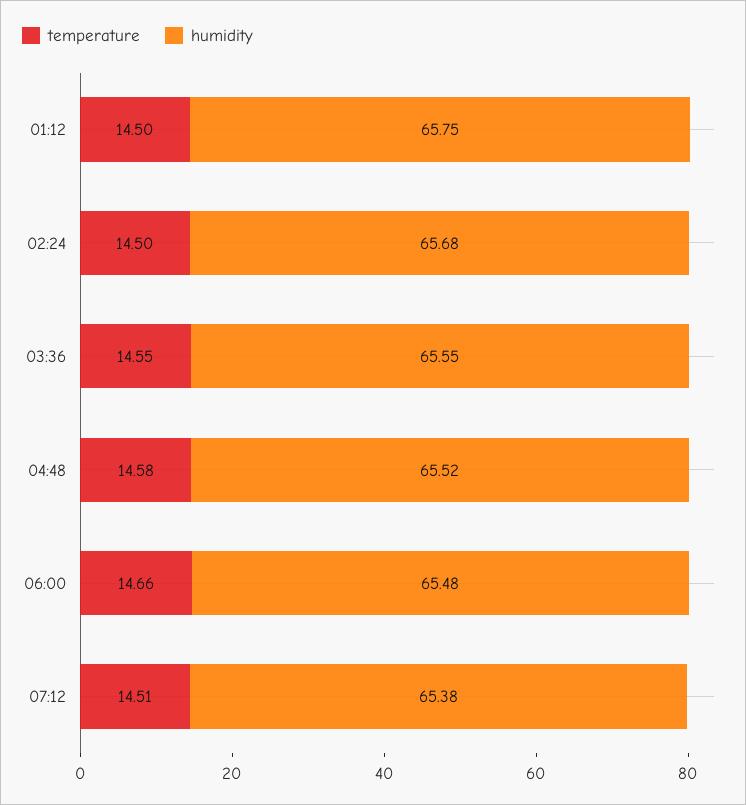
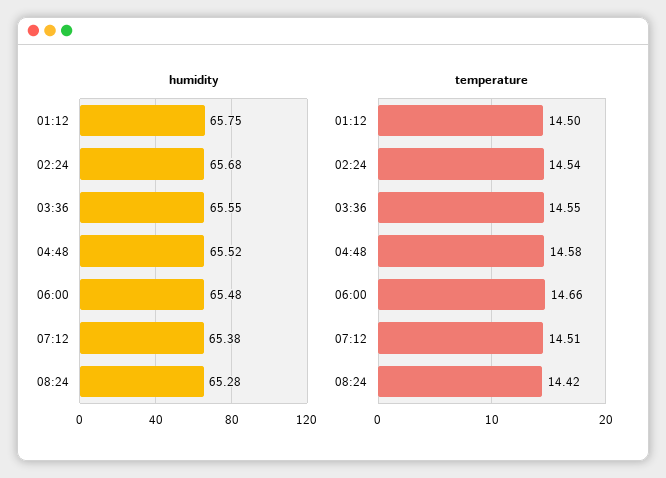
temperature, 02:24: 14.5 -> 14.54
humidity, 08:24: none -> 65.28
temperature, 08:24: none -> 14.42

